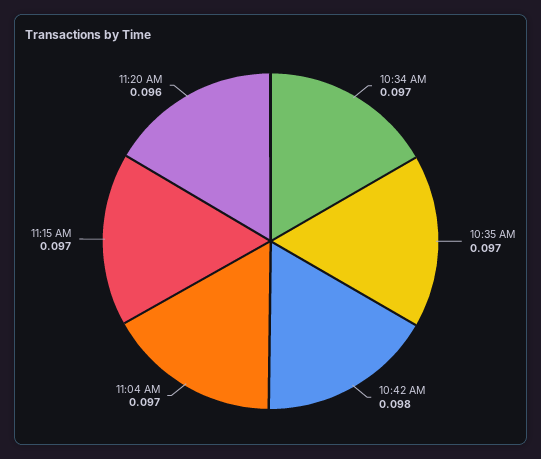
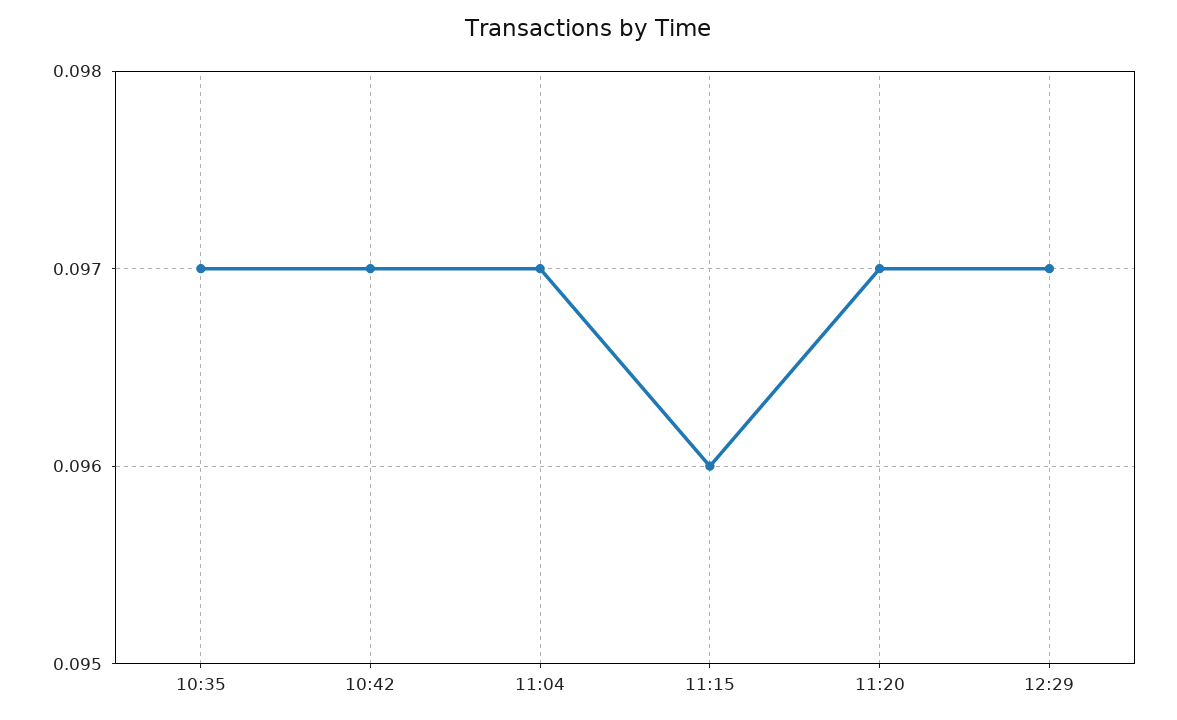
10:34 AM: 0.097 -> none
10:42 AM: 0.098 -> 0.097
11:15 AM: 0.097 -> 0.096
11:20 AM: 0.096 -> 0.097
12:29: none -> 0.097

